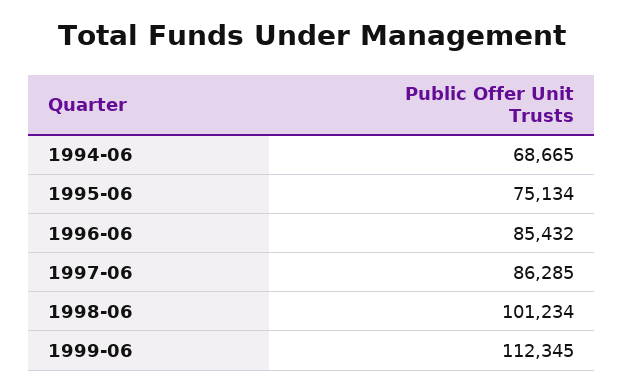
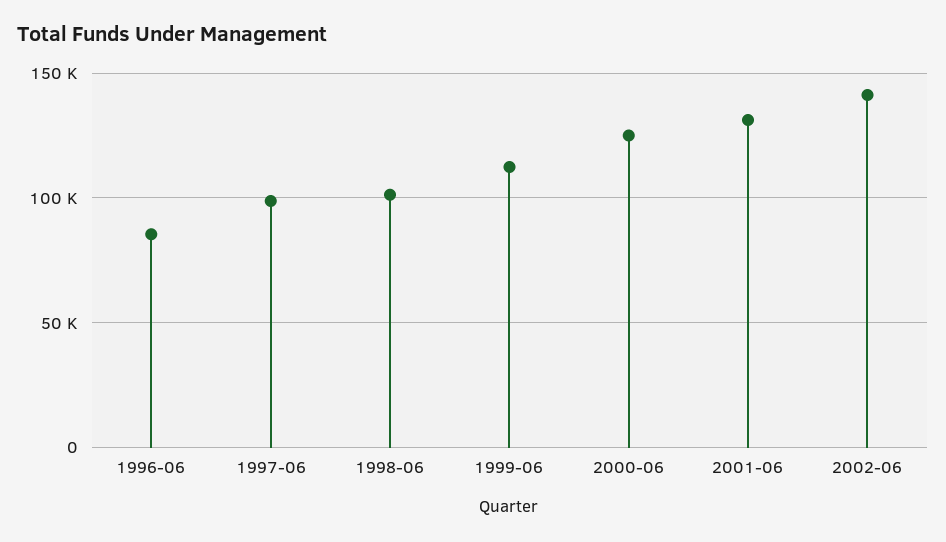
1994-06: 68665 -> none
1995-06: 75134 -> none
1997-06: 86285 -> 100000
2000-06: none -> 125000
2001-06: none -> 130000
2002-06: none -> 140000

